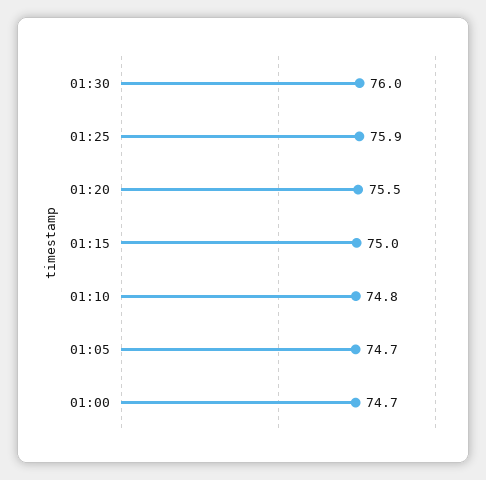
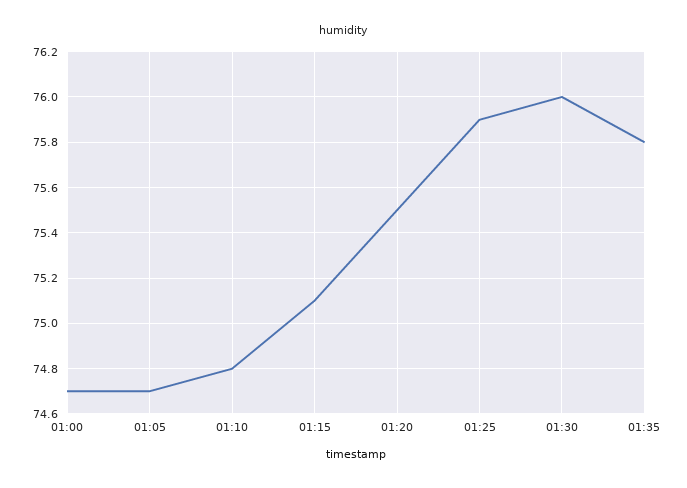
01:15: 75 -> 75.1
01:35: none -> 75.8

